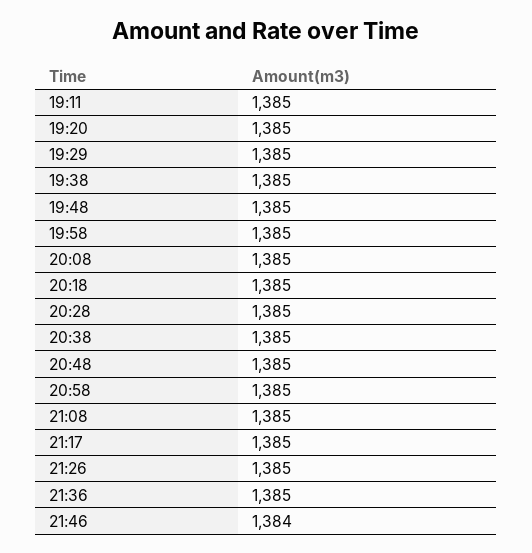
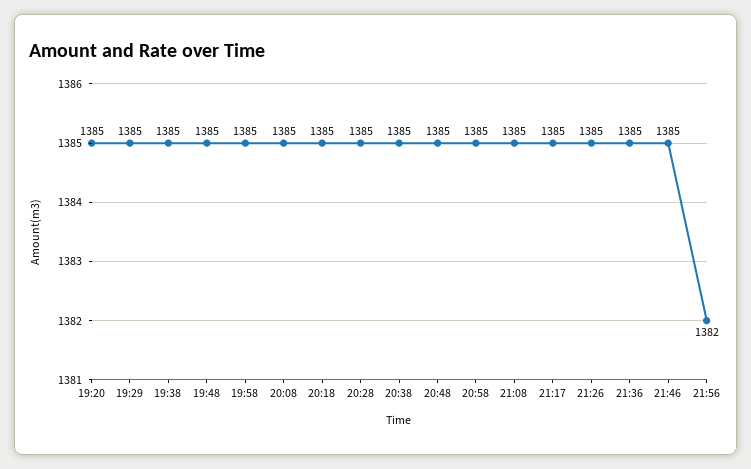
19:11: 1385 -> none
21:46: 1384 -> 1385
21:56: none -> 1382

